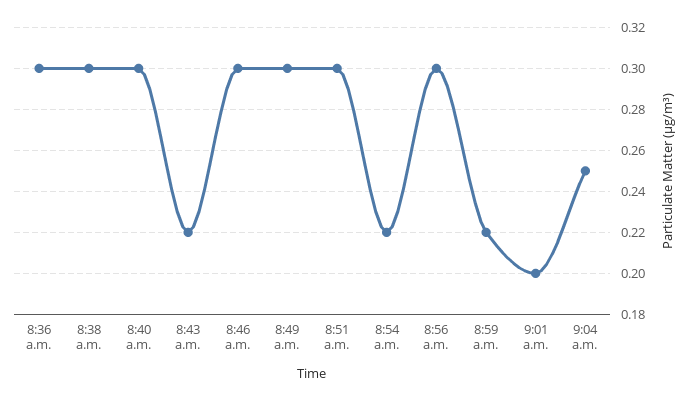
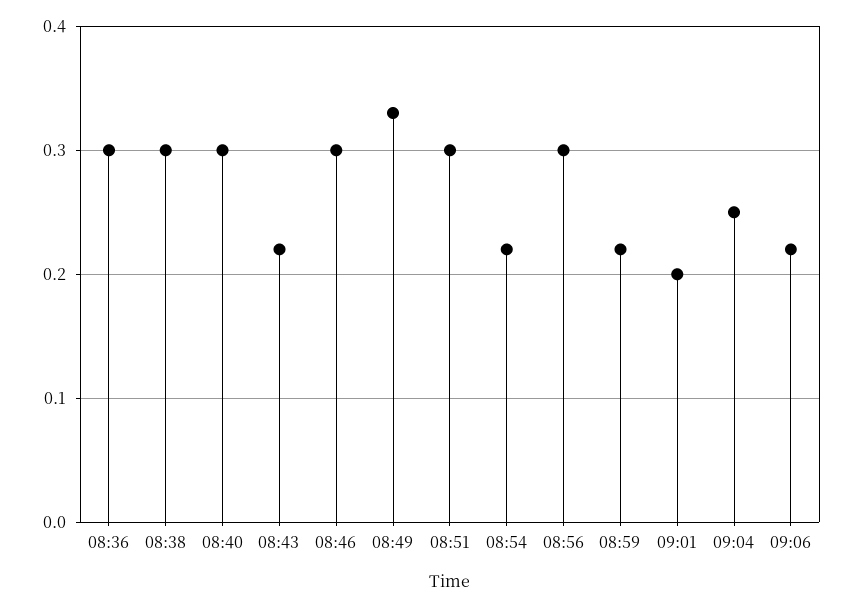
8:49 a.m.: 0.3 -> 0.33
09:06: none -> 0.22

